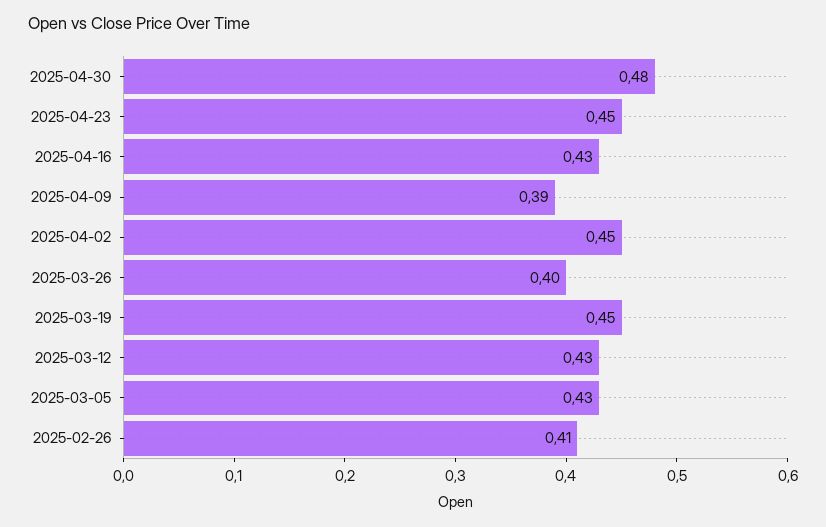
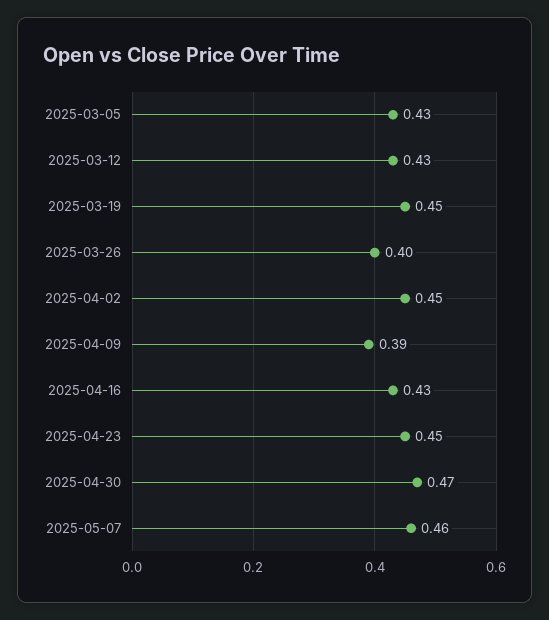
2025-04-30: 0.48 -> 0.47
2025-02-26: 0.41 -> none
2025-05-07: none -> 0.46

